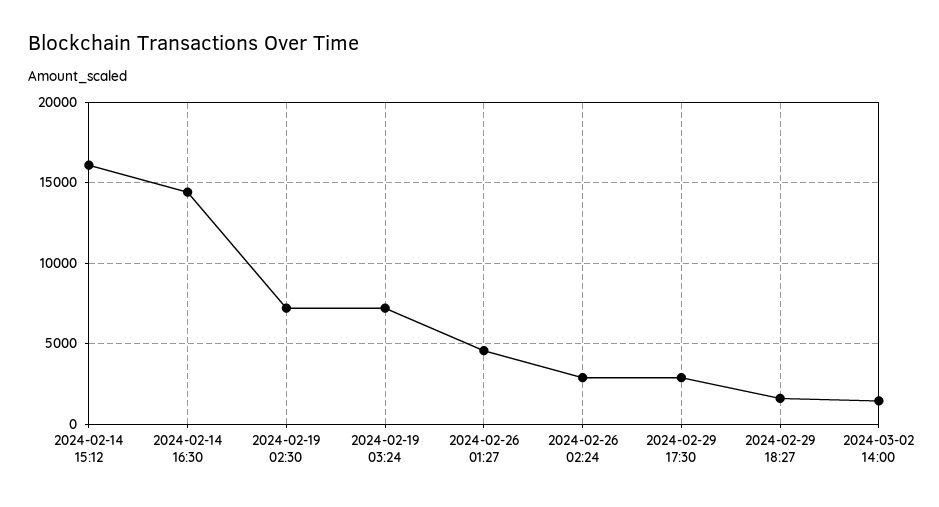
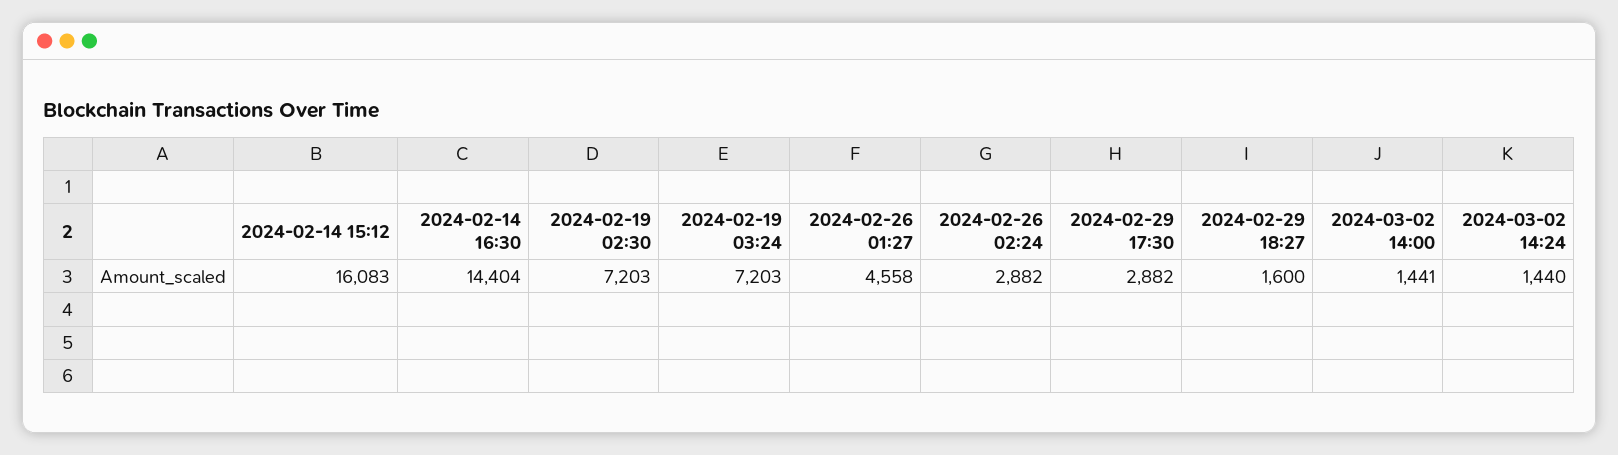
2024-03-02 14:24: none -> 1440

